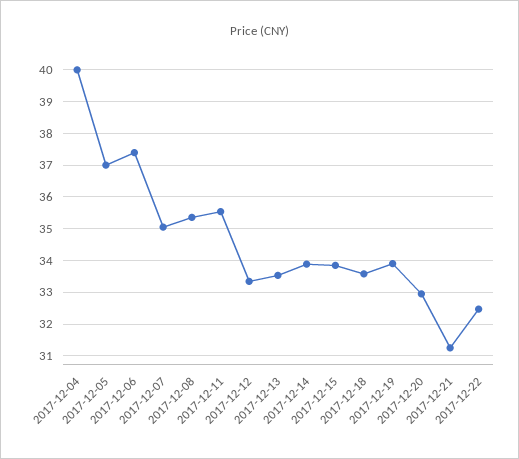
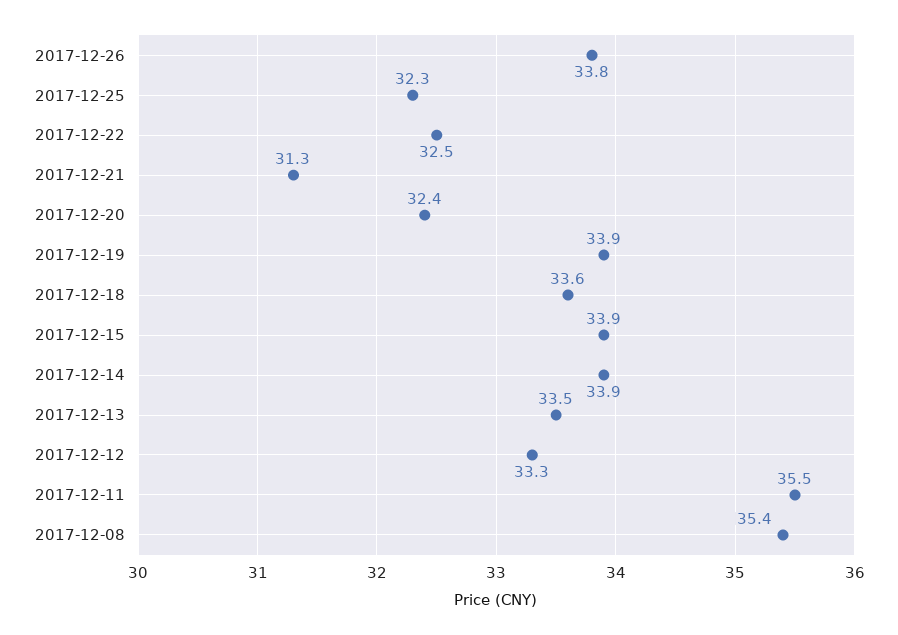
2017-12-04: 40 -> none
2017-12-05: 37 -> none
2017-12-06: 37.4 -> none
2017-12-07: 35 -> none
2017-12-20: 33 -> 32.4
2017-12-26: none -> 33.8
2017-12-25: none -> 32.3

